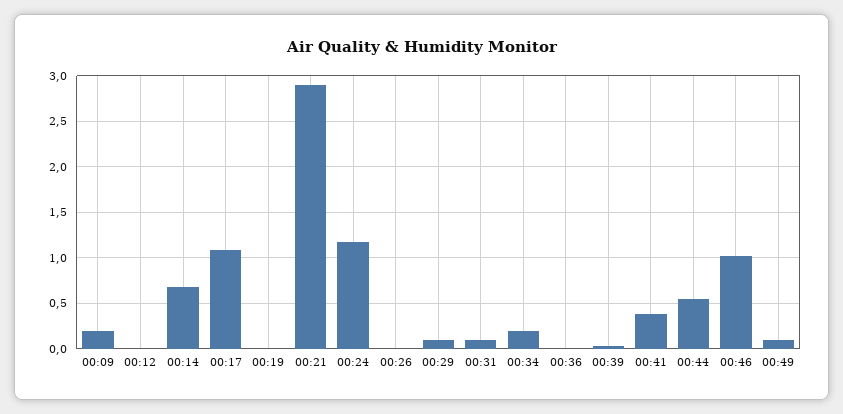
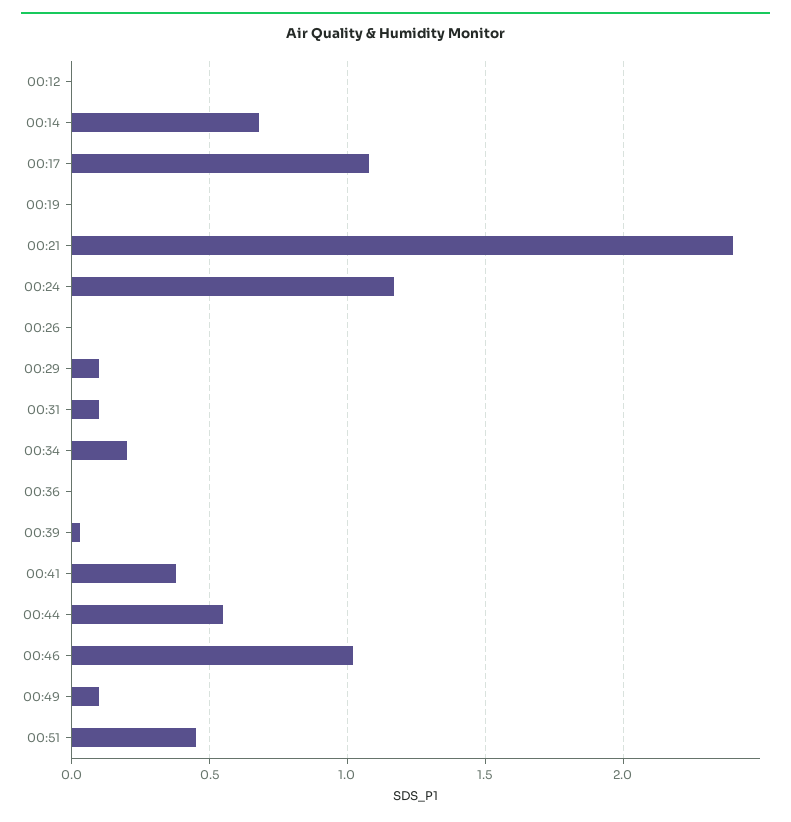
00:09: 0.2 -> none
00:21: 2.9 -> 2.4
00:51: none -> 0.45

